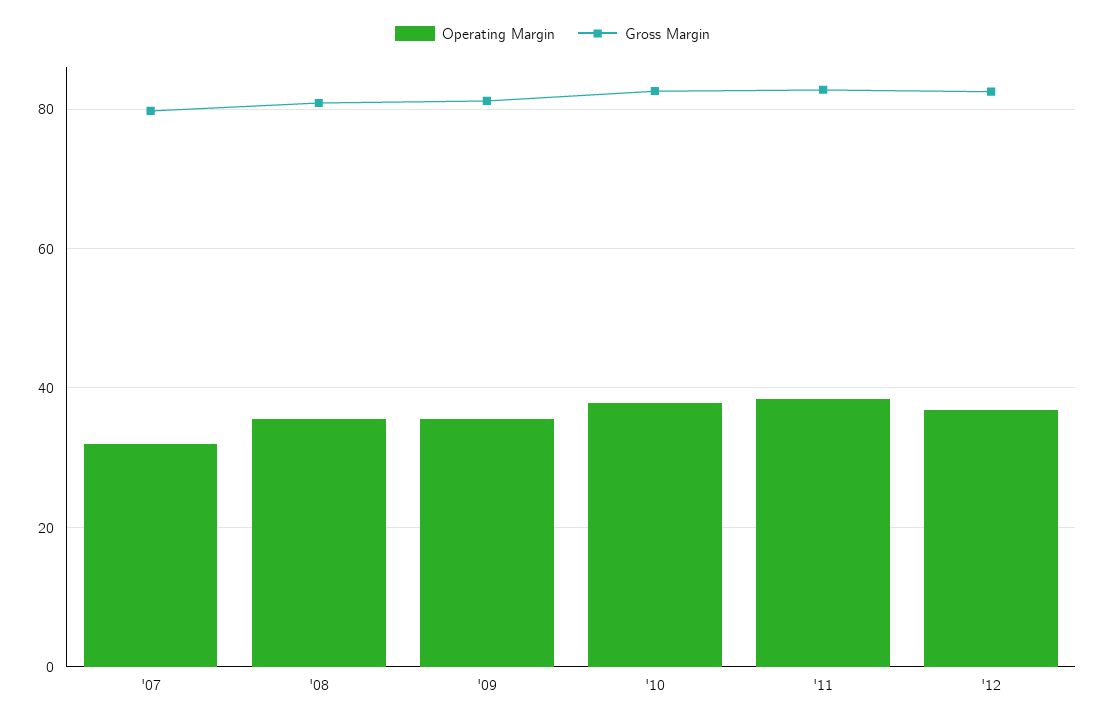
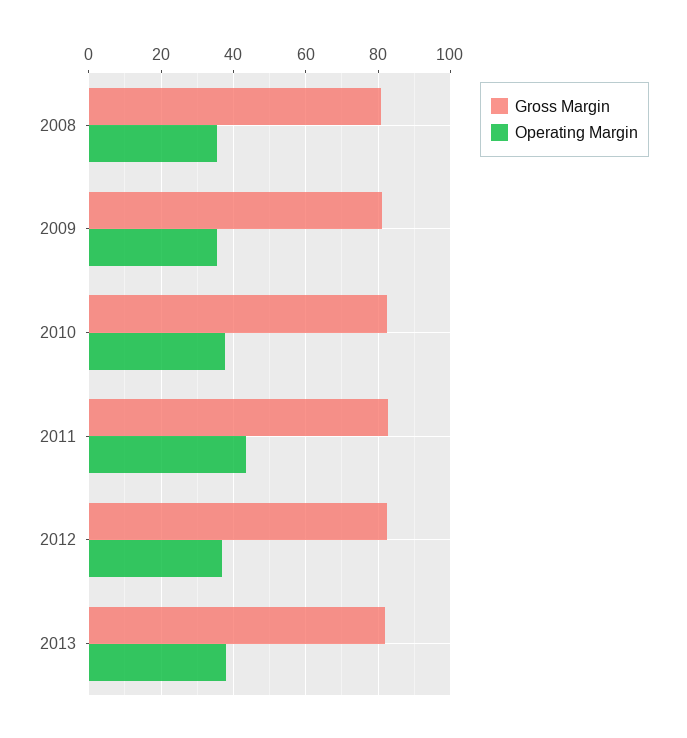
Operating Margin, '07: 32 -> none
Gross Margin, '07: 80 -> none
Operating Margin, '11: 38 -> 44
Gross Margin, 2013: none -> 82
Operating Margin, 2013: none -> 38

